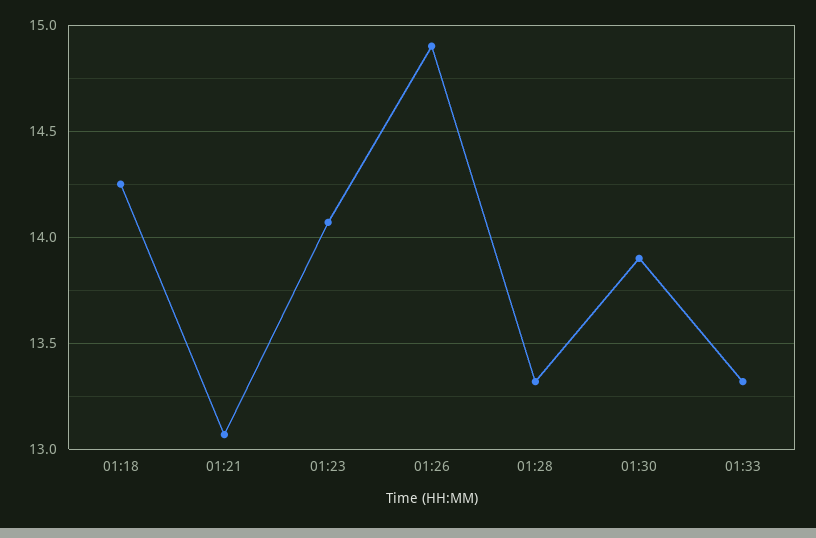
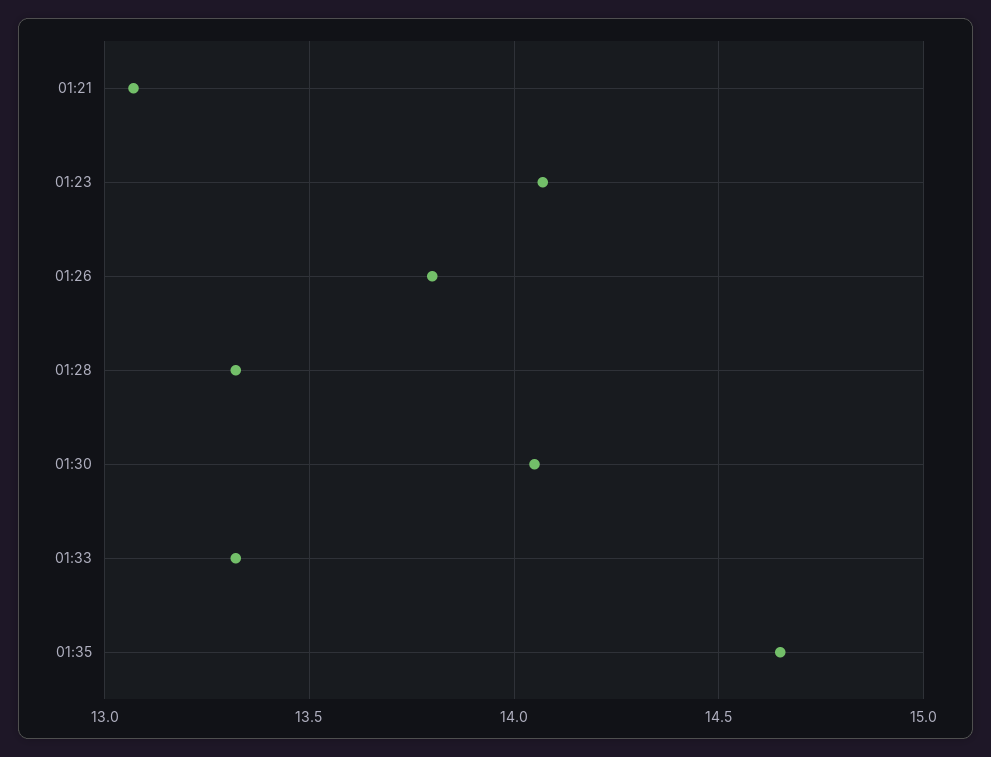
01:18: 14.25 -> none
01:26: 14.9 -> 13.8
01:30: 13.9 -> 14.05
01:35: none -> 14.65

